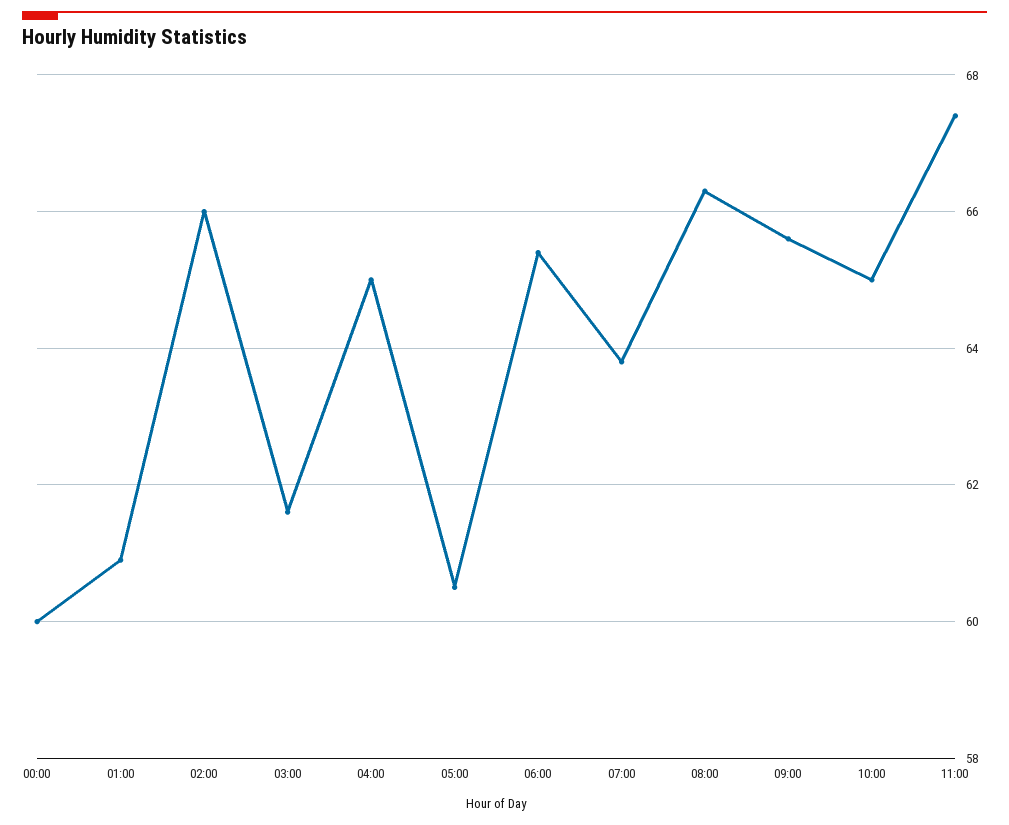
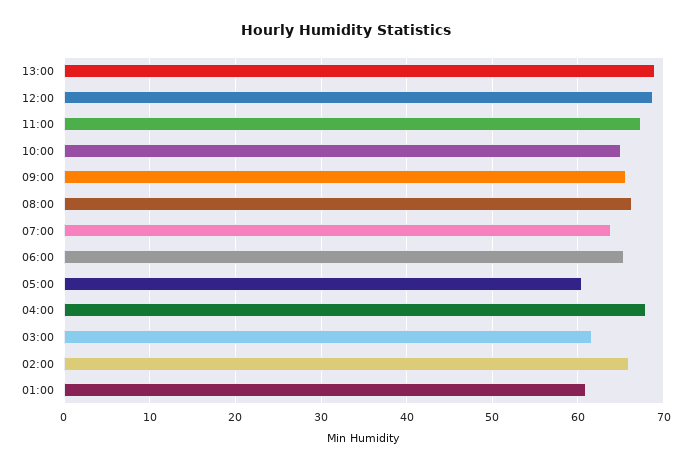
00:00: 60 -> none
04:00: 65 -> 68
13:00: none -> 69
12:00: none -> 69

